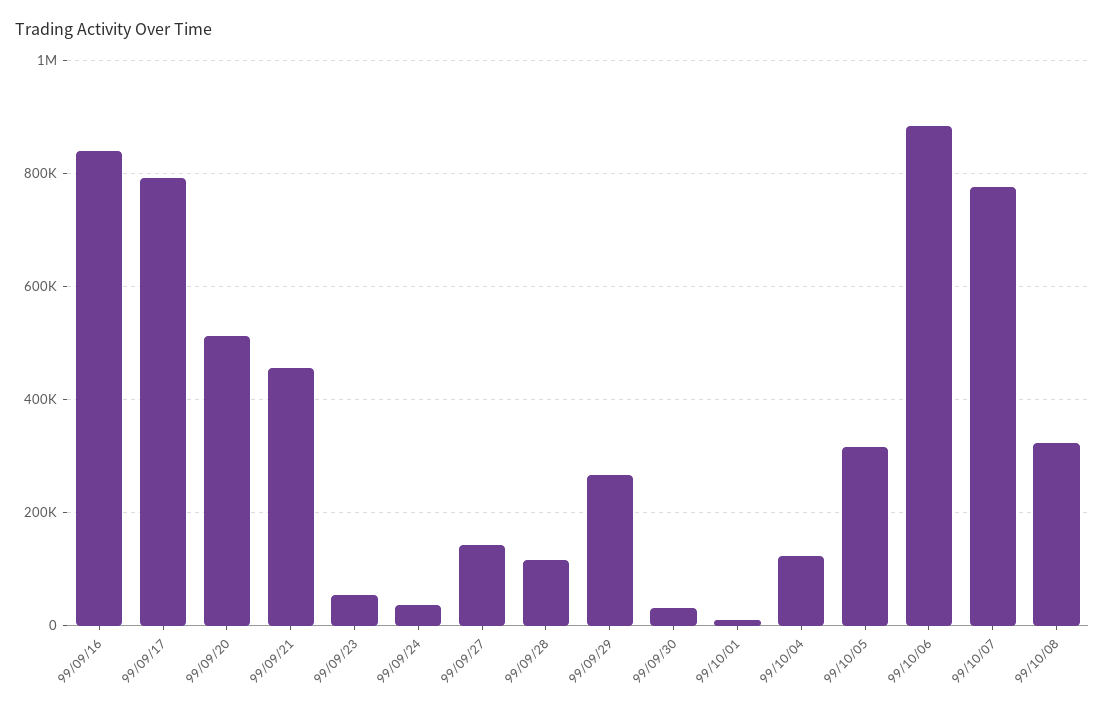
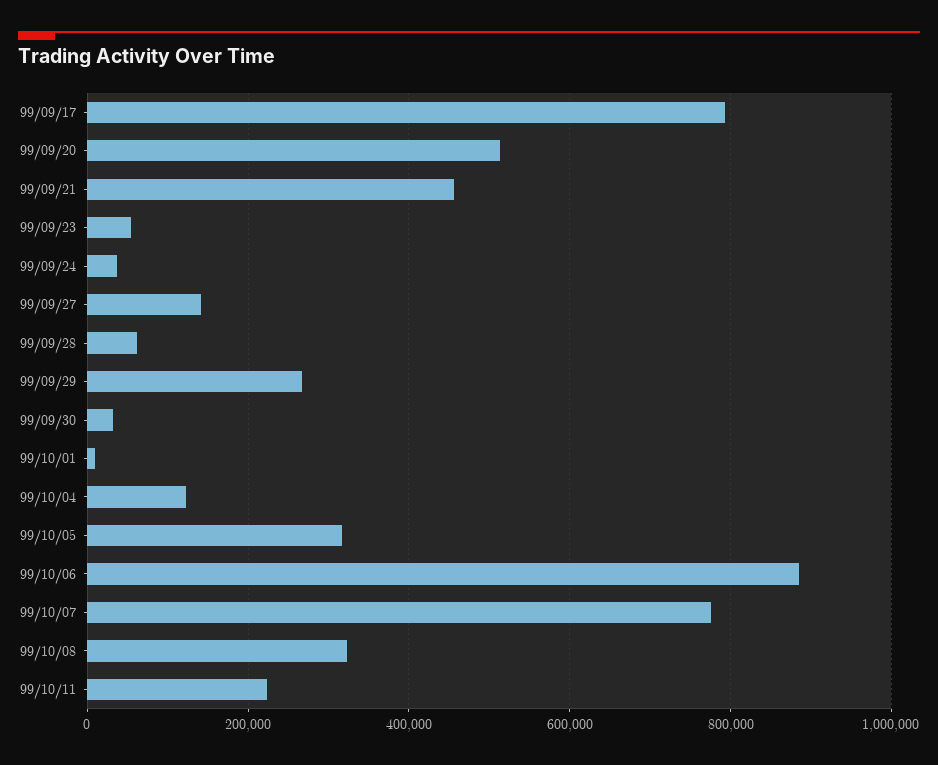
99/09/16: 840000 -> none
99/09/28: 120000 -> 60000
99/10/11: none -> 220000

